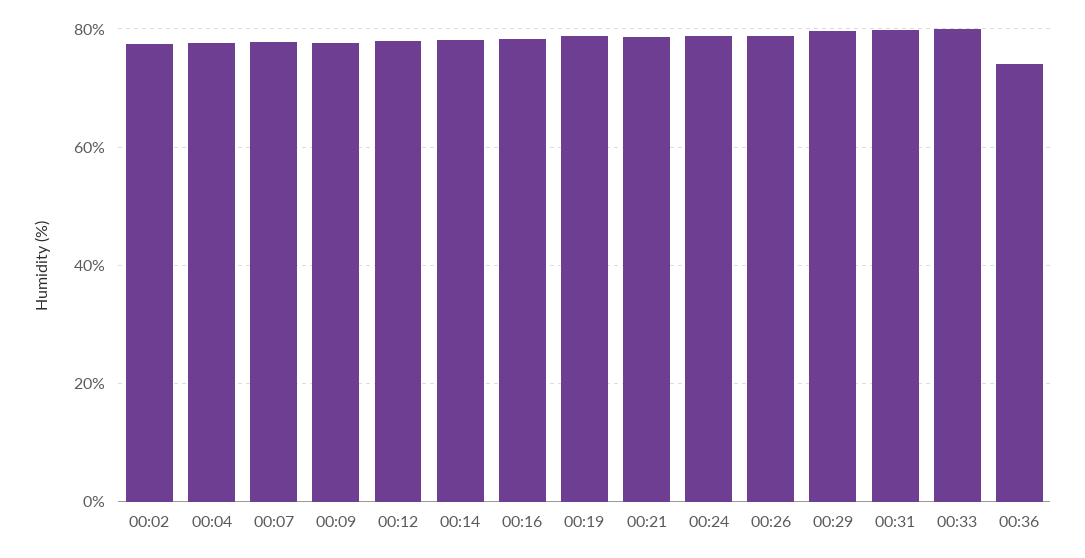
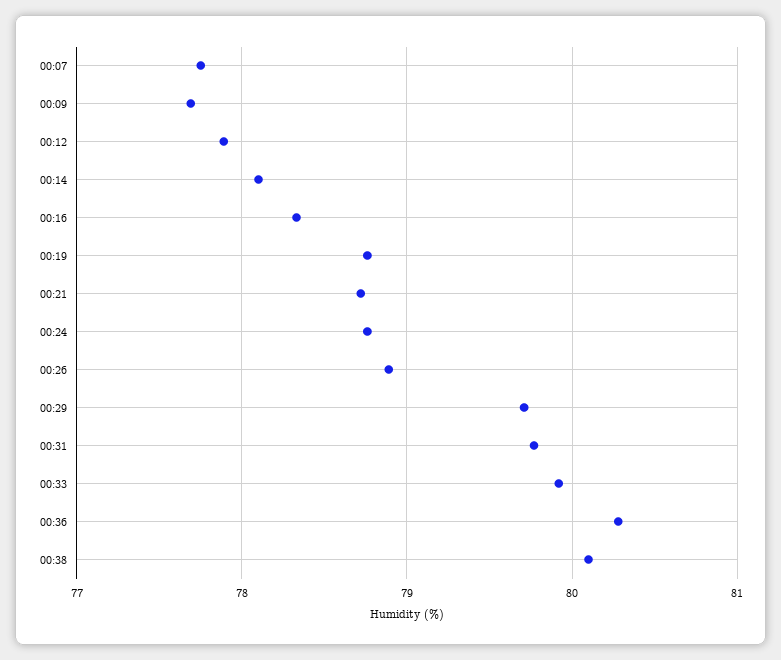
00:02: 78 -> none
00:04: 78 -> none
00:36: 74 -> 80.3
00:38: none -> 80.1

